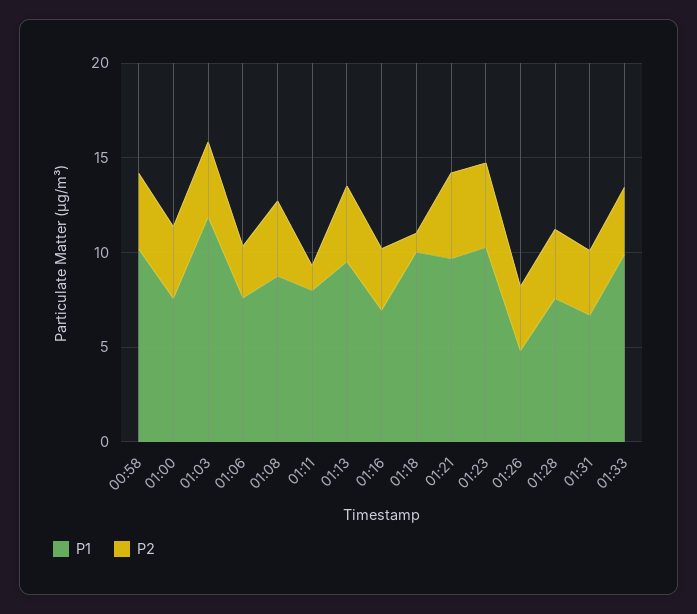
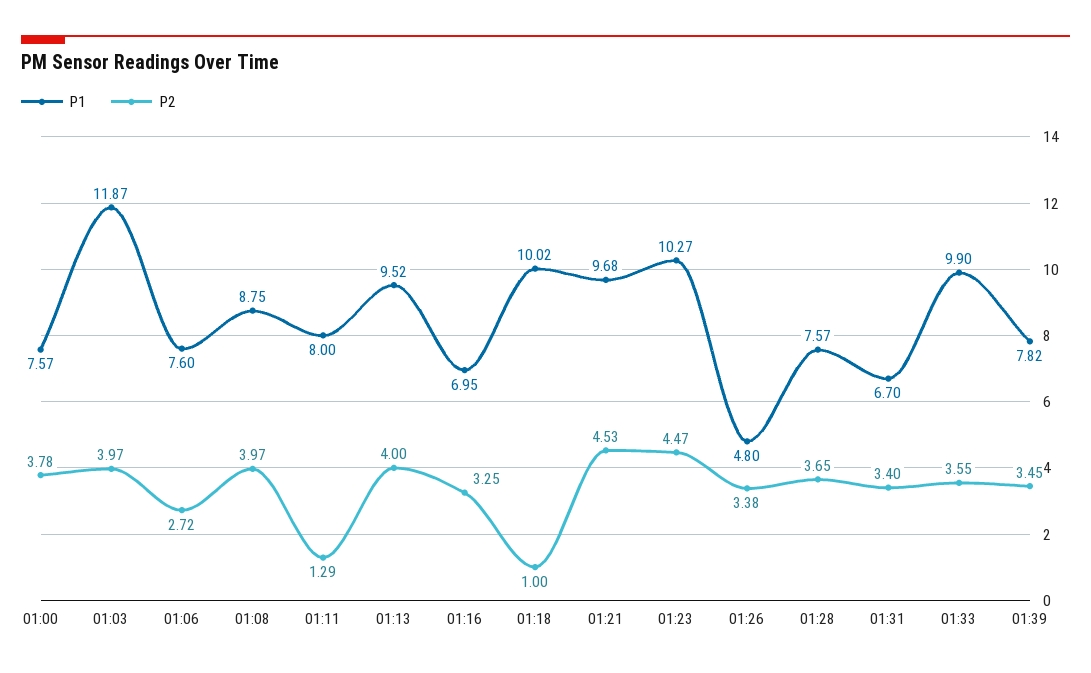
P1, 00:58: 10 -> none
P2, 00:58: 4 -> none
P1, 01:39: none -> 7.82
P2, 01:39: none -> 3.45

